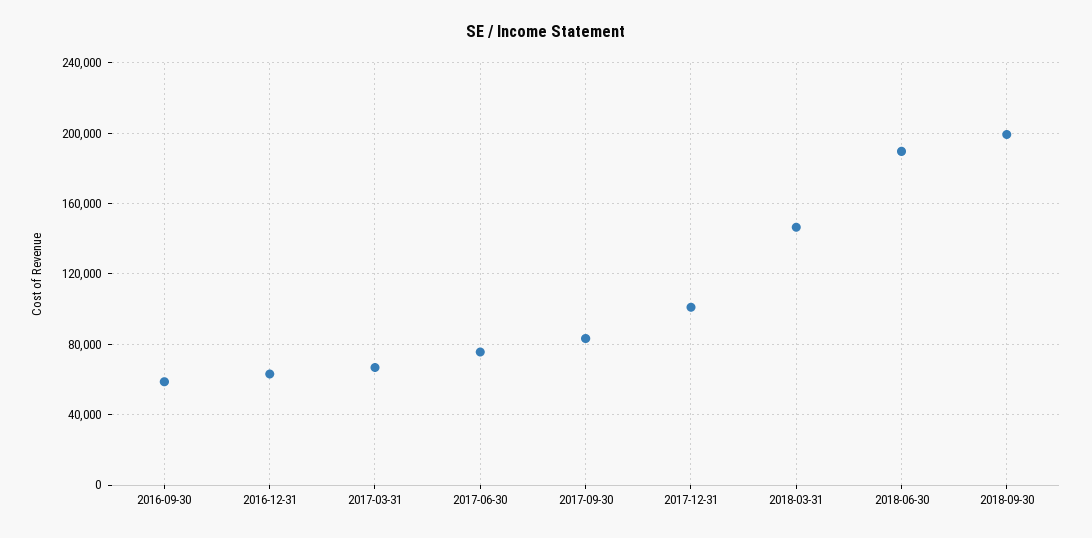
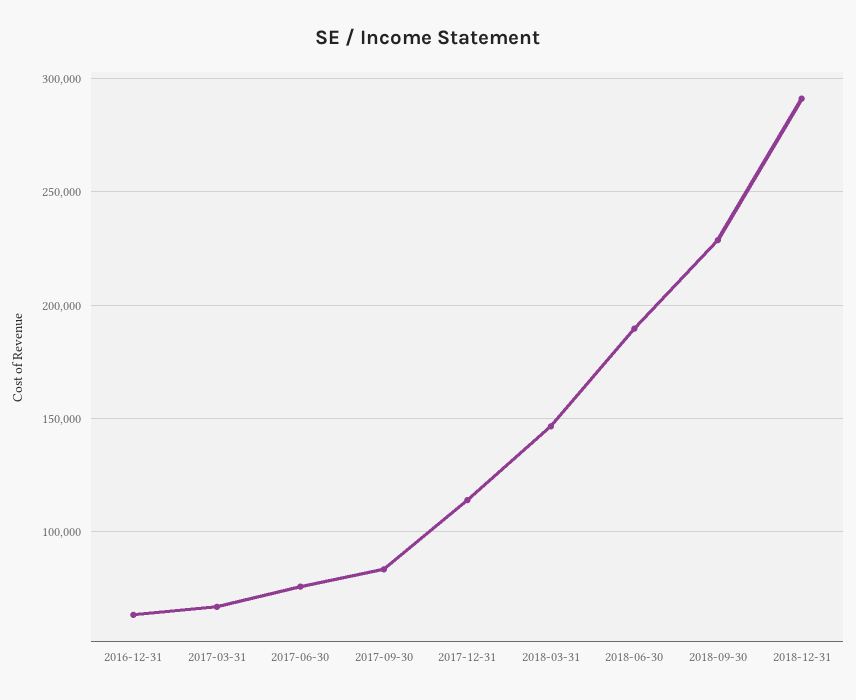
2016-09-30: 60000 -> none
2017-12-31: 100000 -> 115000
2018-09-30: 200000 -> 230000
2018-12-31: none -> 290000

